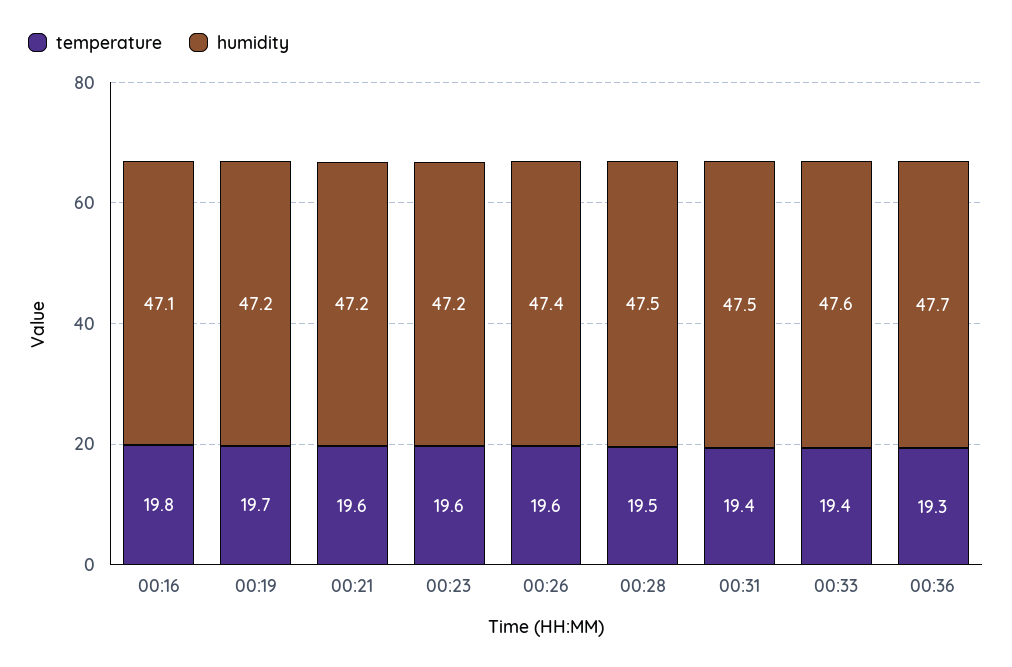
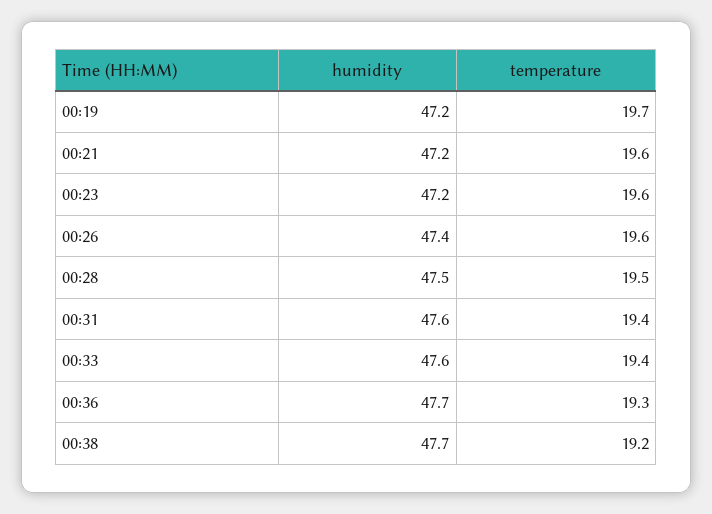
temperature, 00:16: 19.8 -> none
humidity, 00:16: 47.1 -> none
humidity, 00:31: 47.5 -> 47.6
humidity, 00:38: none -> 47.7
temperature, 00:38: none -> 19.2

